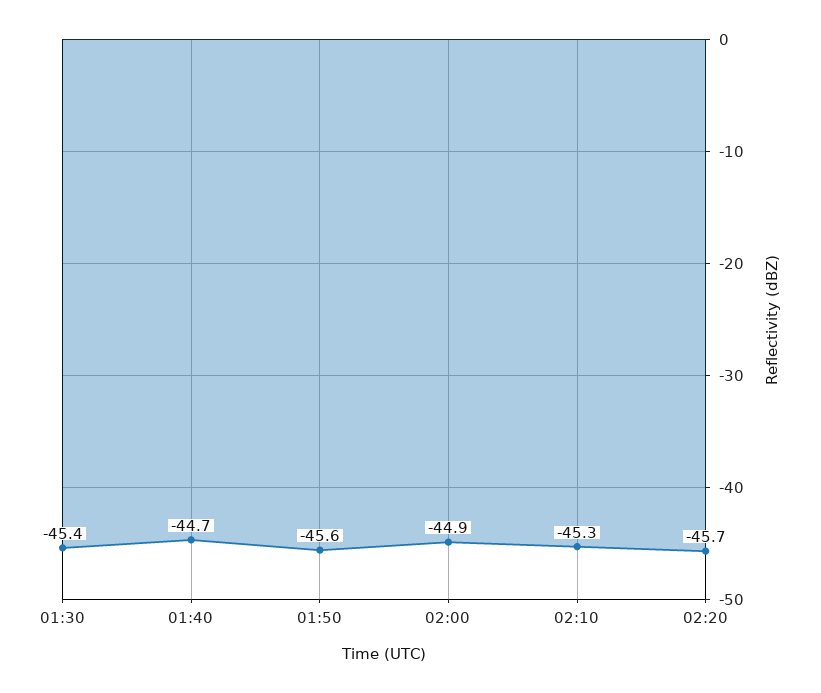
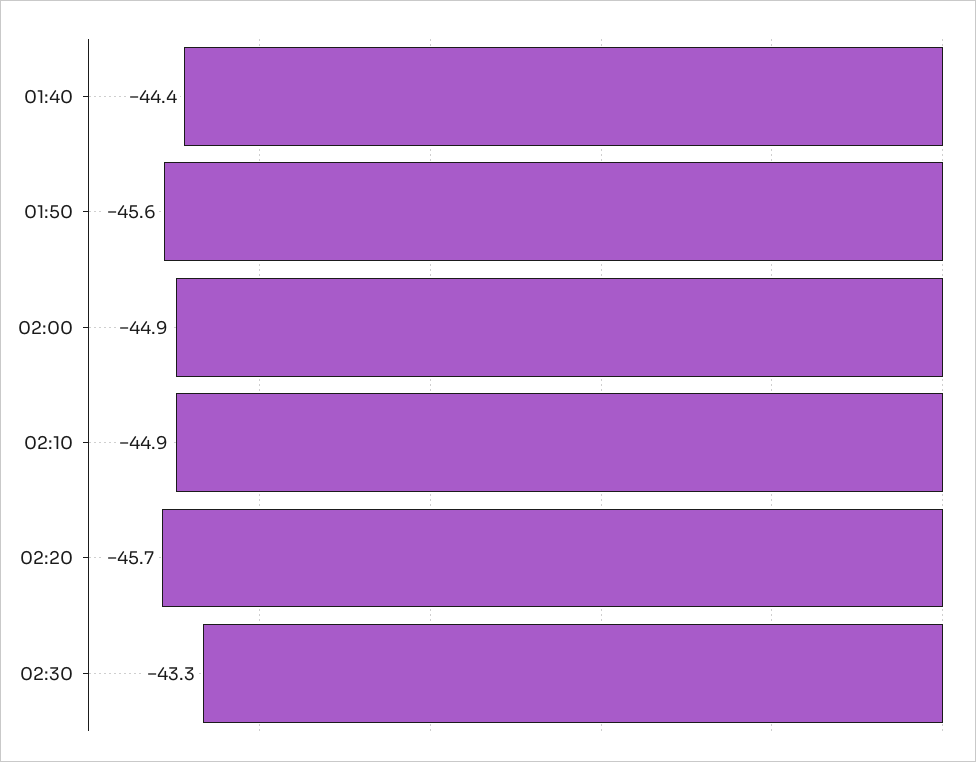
01:30: -45.4 -> none
01:40: -44.7 -> -44.4
02:10: -45.3 -> -44.9
02:30: none -> -43.3

